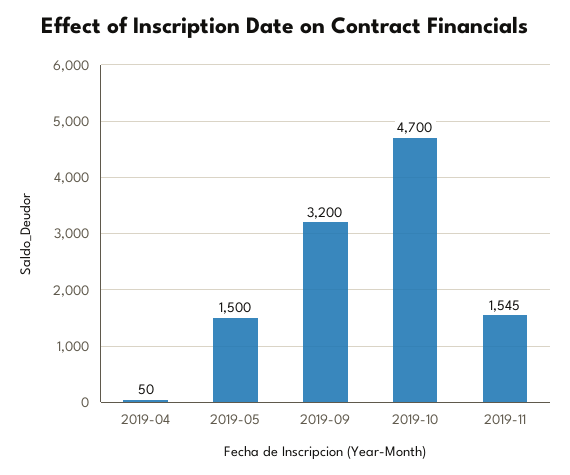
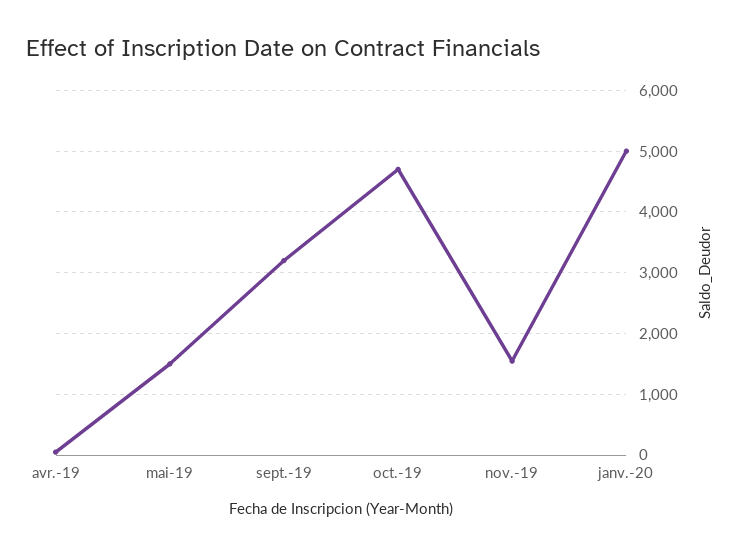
janv.-20: none -> 5000

